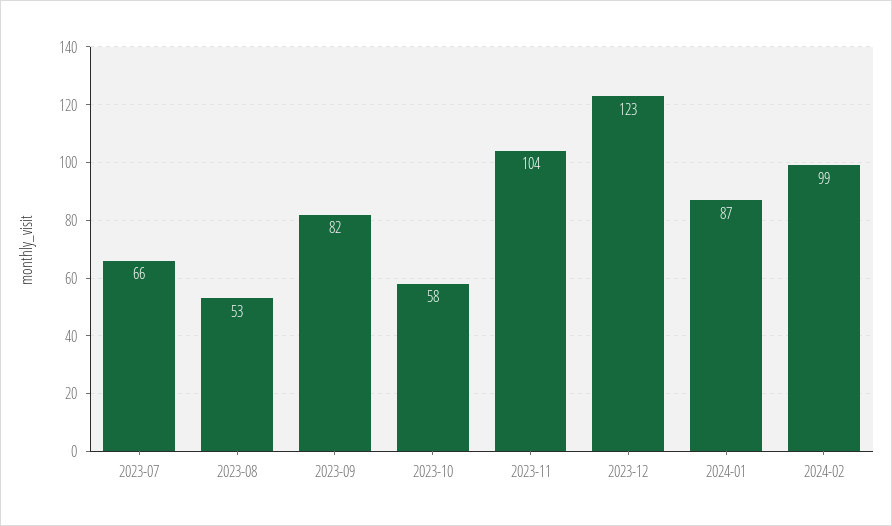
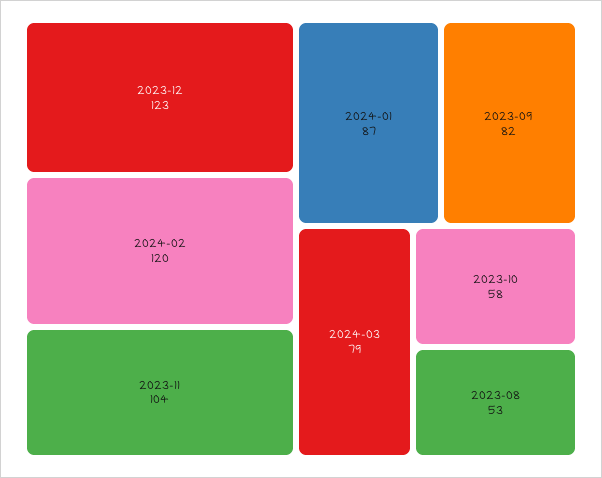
2023-07: 66 -> none
2024-02: 99 -> 120
2024-03: none -> 79

